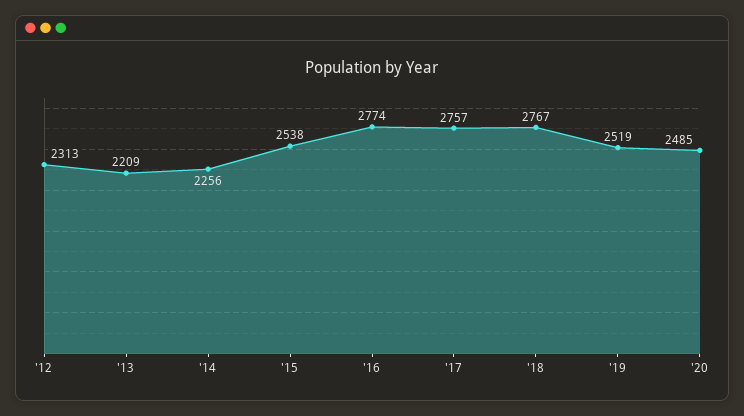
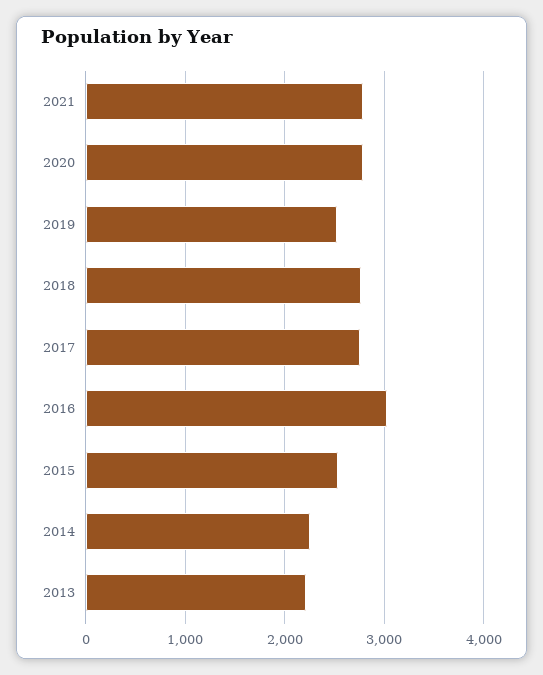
'12: 2313 -> none
'16: 2774 -> 3000
'20: 2485 -> 2800
2021: none -> 2800

